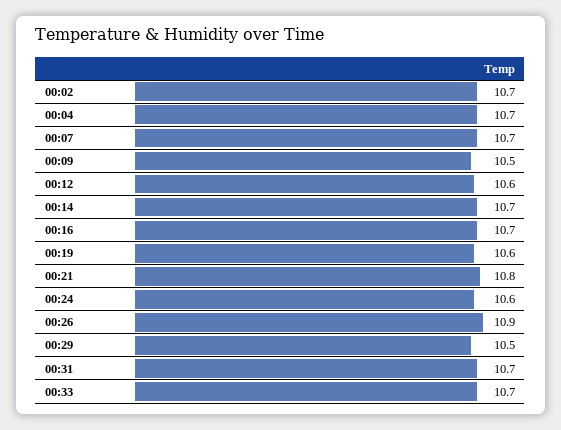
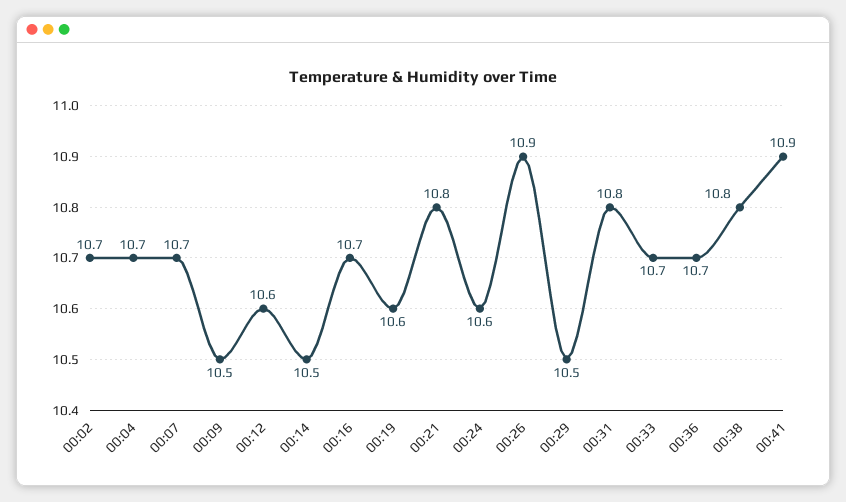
00:14: 10.7 -> 10.5
00:31: 10.7 -> 10.8
00:36: none -> 10.7
00:38: none -> 10.8
00:41: none -> 10.9

